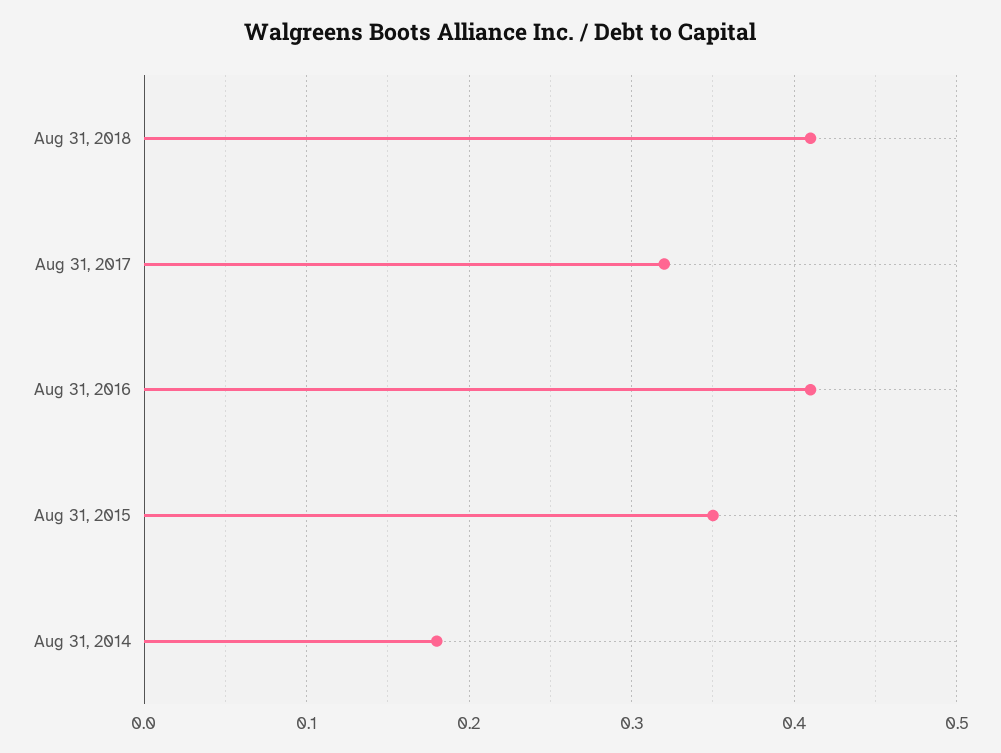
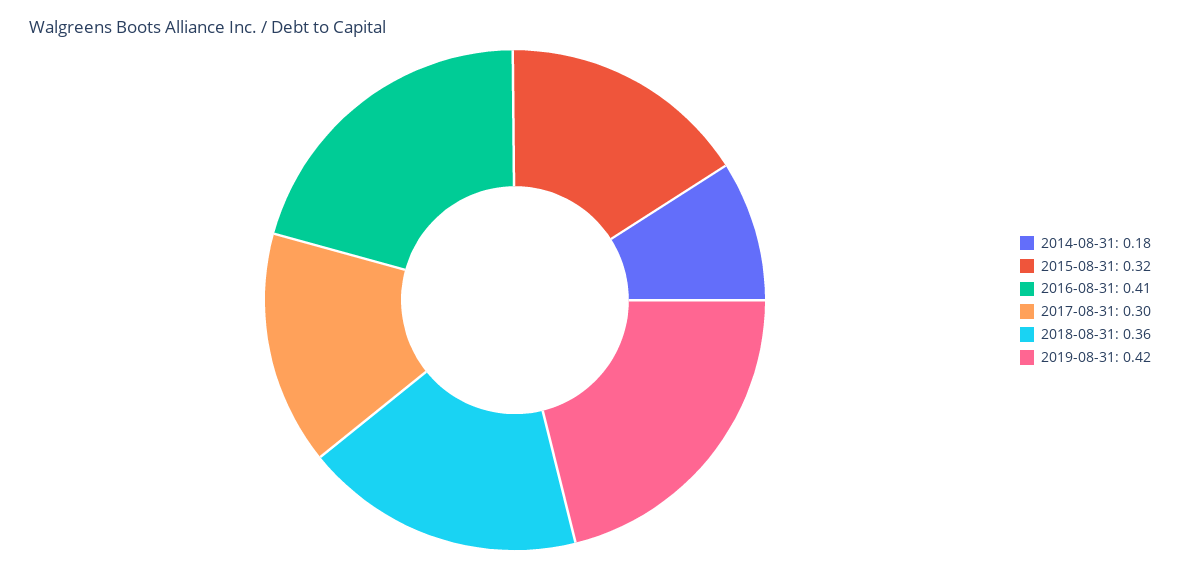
Aug 31, 2018: 0.41 -> 0.36
Aug 31, 2017: 0.32 -> 0.3
Aug 31, 2015: 0.35 -> 0.32
2019-08-31: none -> 0.42

